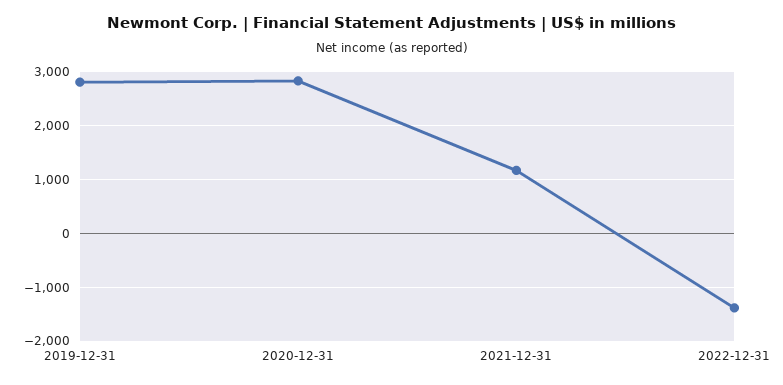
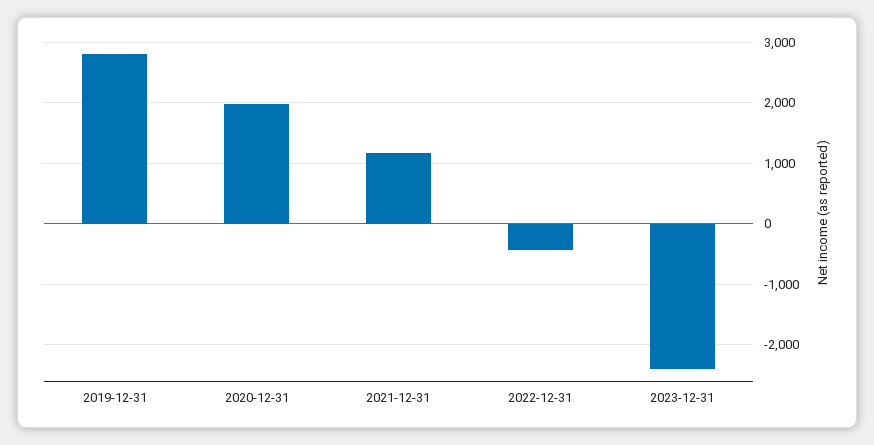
2020-12-31: 2800 -> 2000
2022-12-31: -1400 -> -400
2023-12-31: none -> -2400

